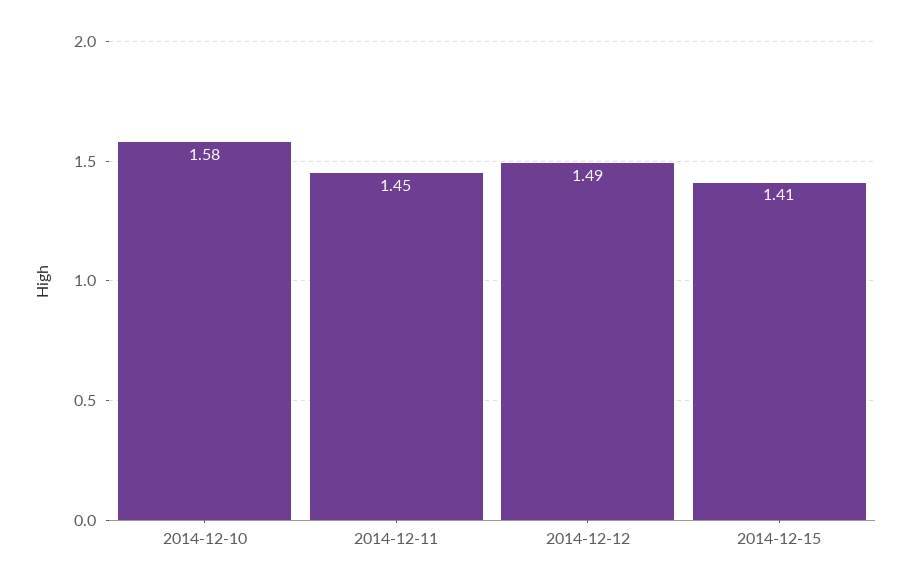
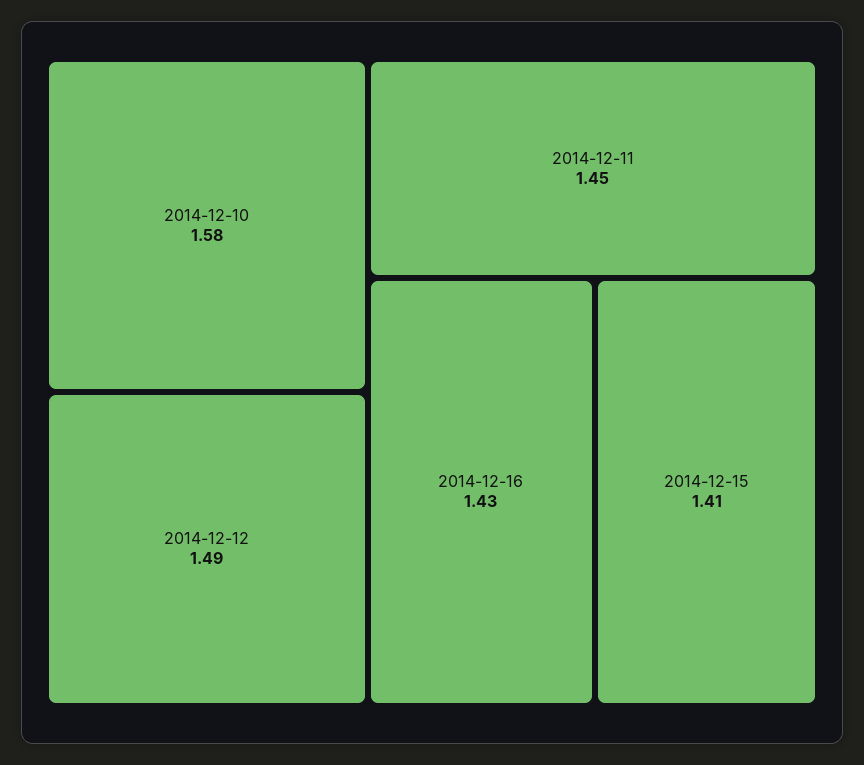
2014-12-16: none -> 1.43

